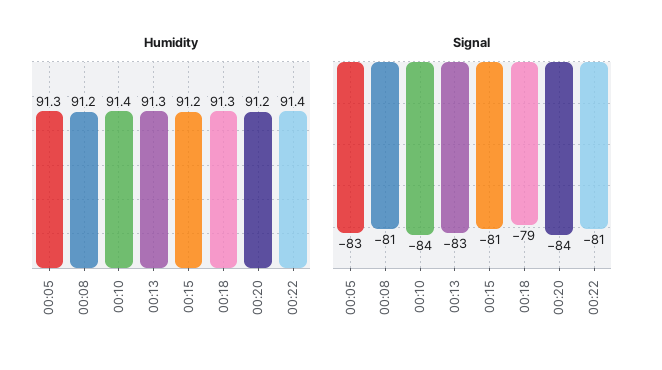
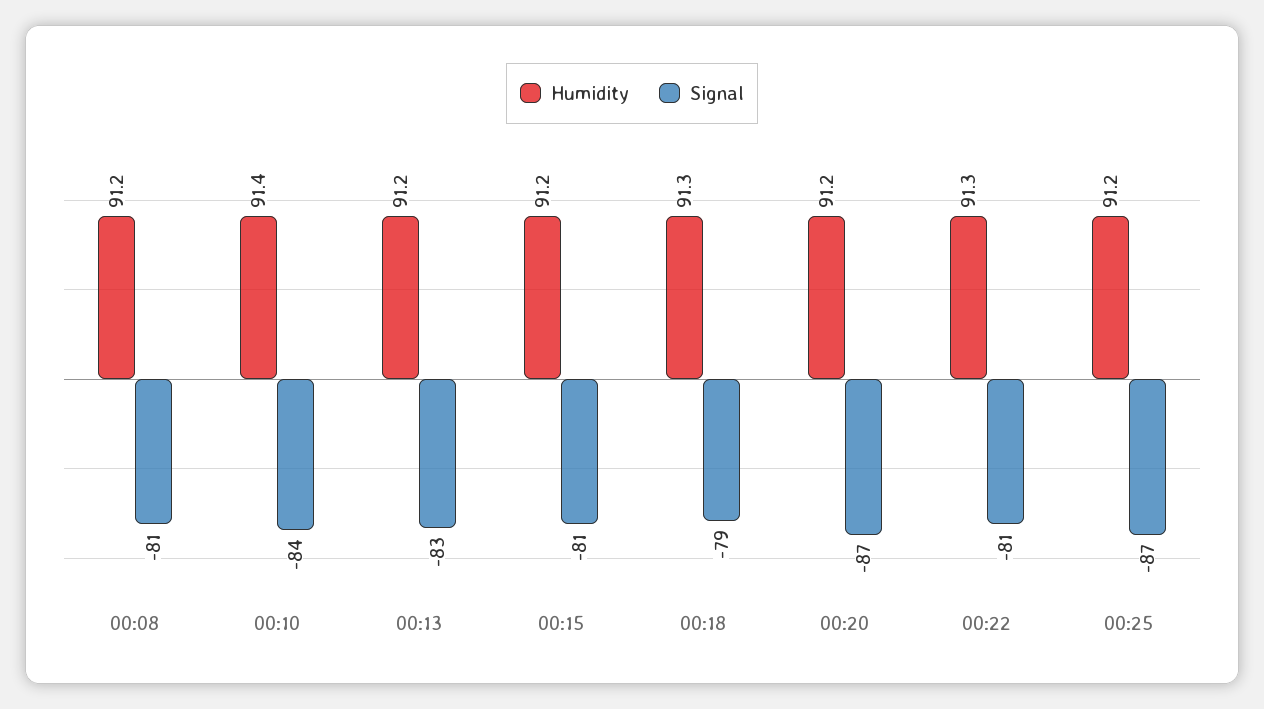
Humidity, 00:05: 91.3 -> none
Humidity, 00:13: 91.3 -> 91.2
Humidity, 00:22: 91.4 -> 91.3
Signal, 00:05: -83 -> none
Signal, 00:20: -84 -> -87
Humidity, 00:25: none -> 91.2
Signal, 00:25: none -> -87

